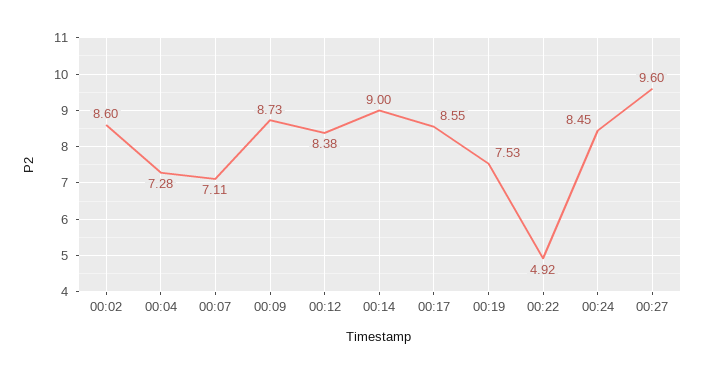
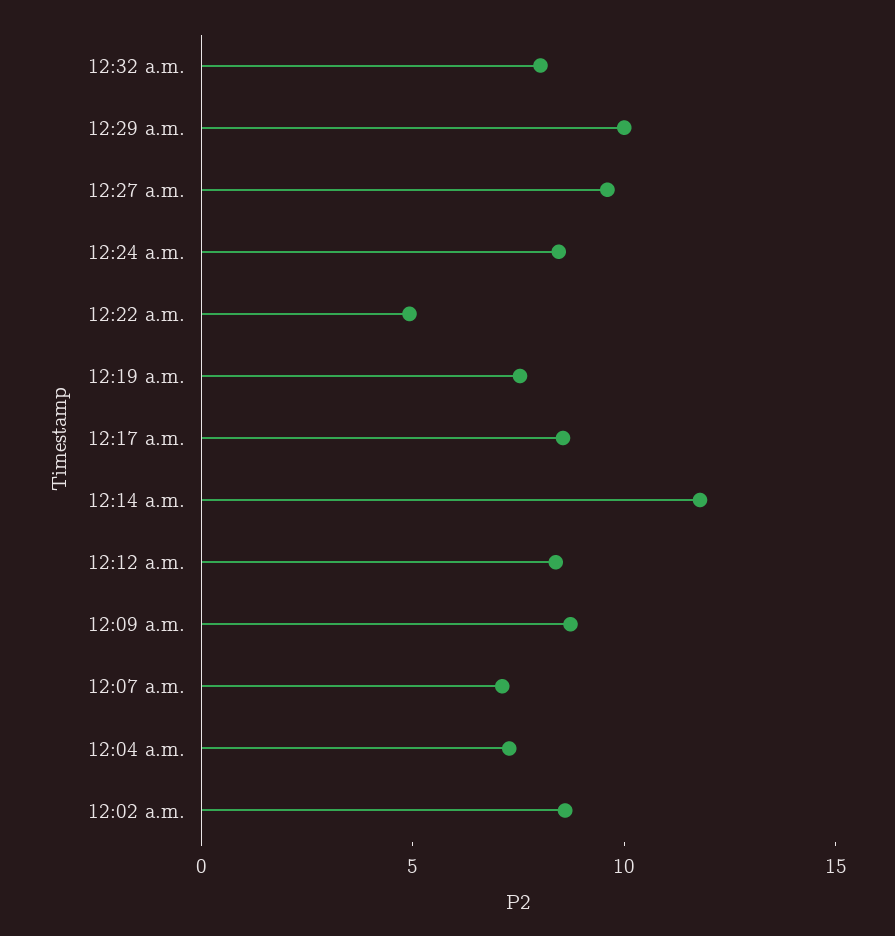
00:14: 9 -> 12
12:32 a.m.: none -> 8
12:29 a.m.: none -> 10

